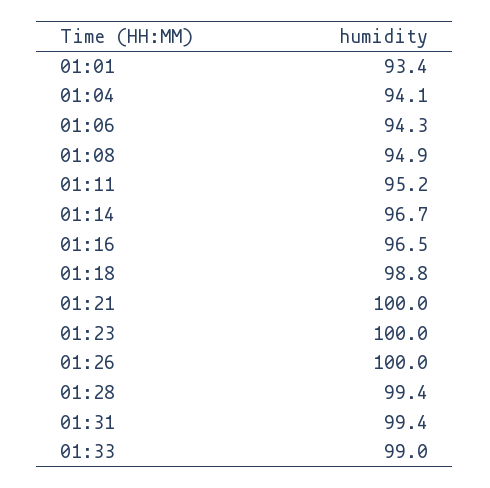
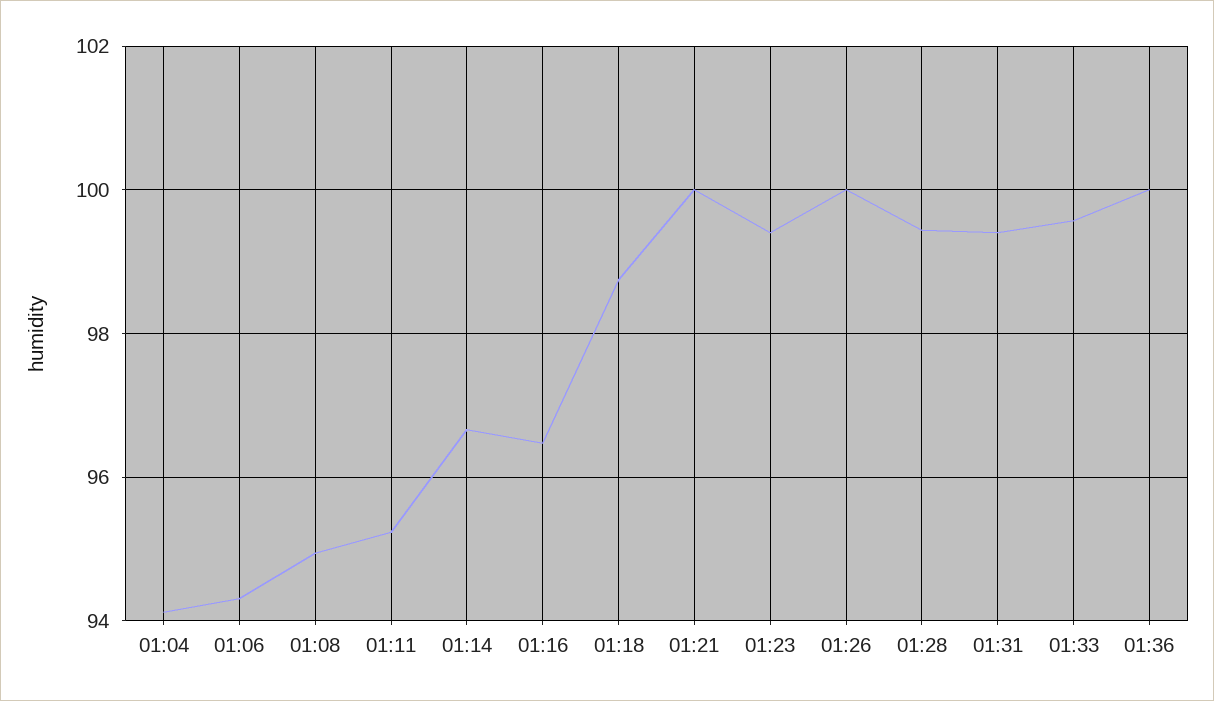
01:01: 93.4 -> none
01:23: 100 -> 99.4
01:33: 99 -> 99.6
01:36: none -> 100

